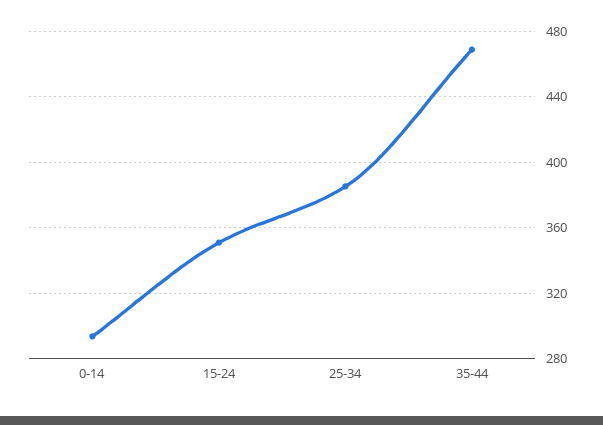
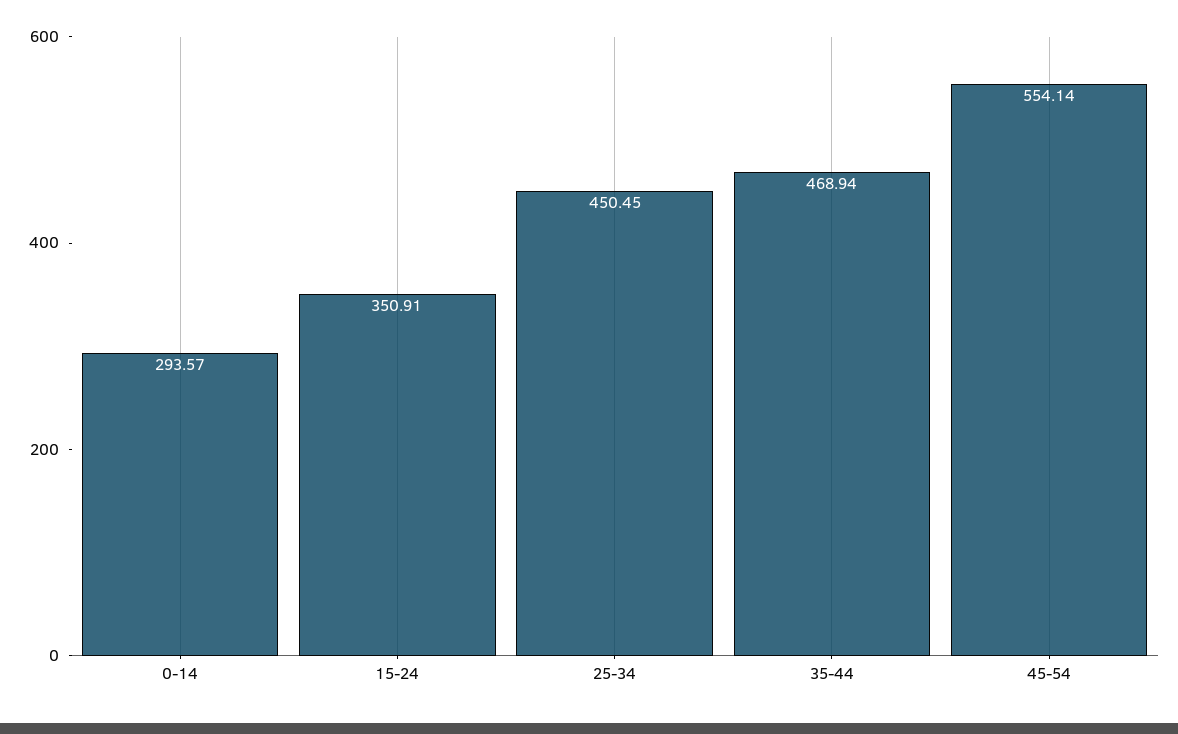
25-34: 385 -> 450.45
45-54: none -> 554.14

